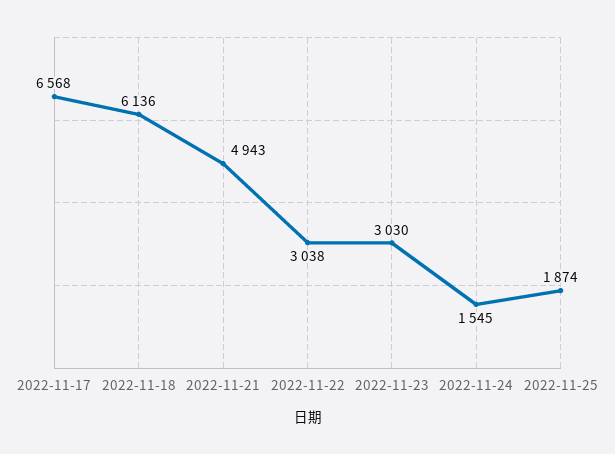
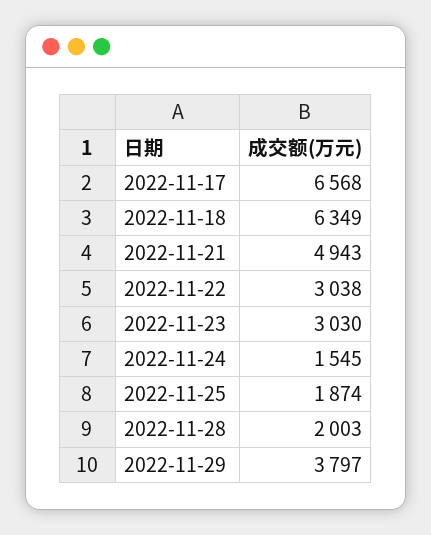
2022-11-18: 6136 -> 6349
2022-11-28: none -> 2003
2022-11-29: none -> 3797

